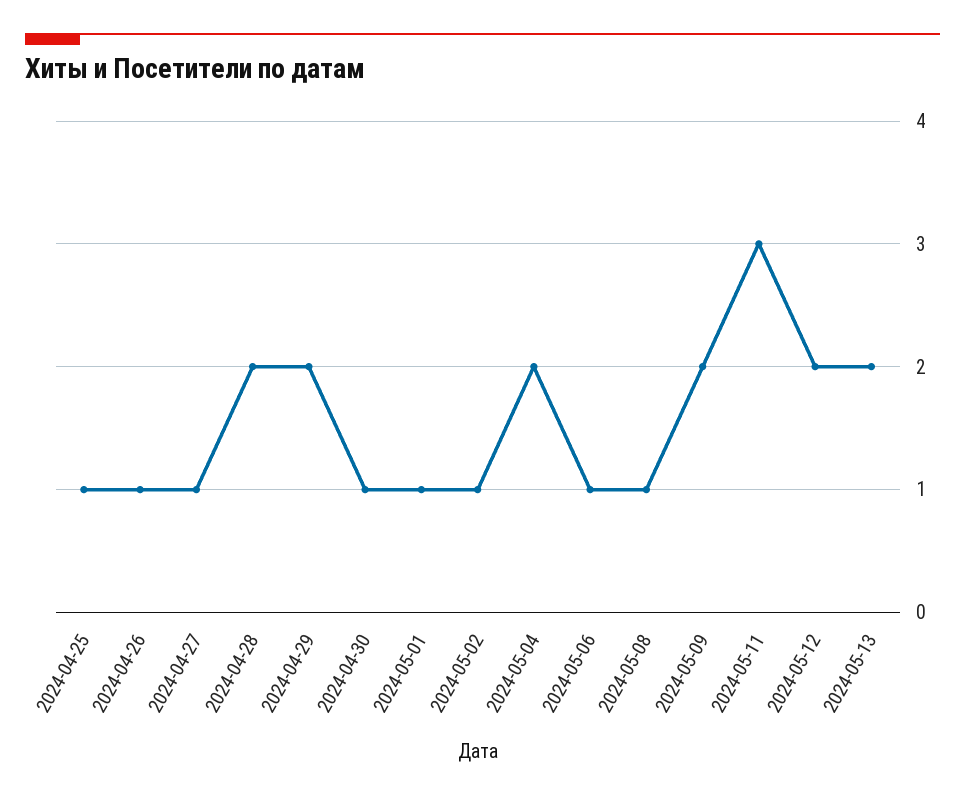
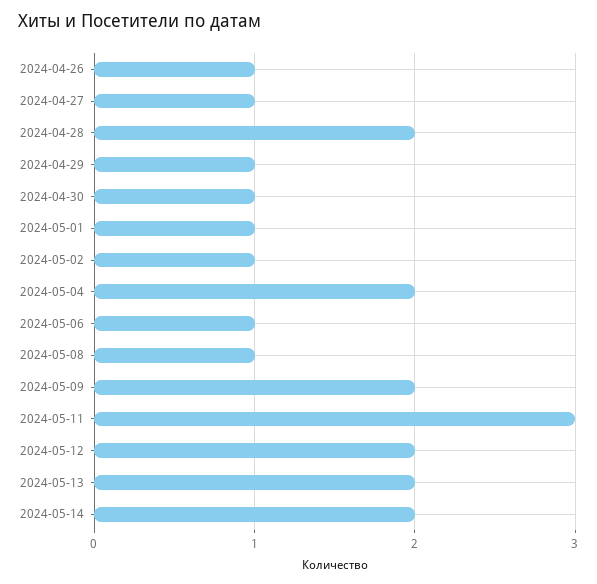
2024-04-25: 1 -> none
2024-04-29: 2 -> 1
2024-05-14: none -> 2

